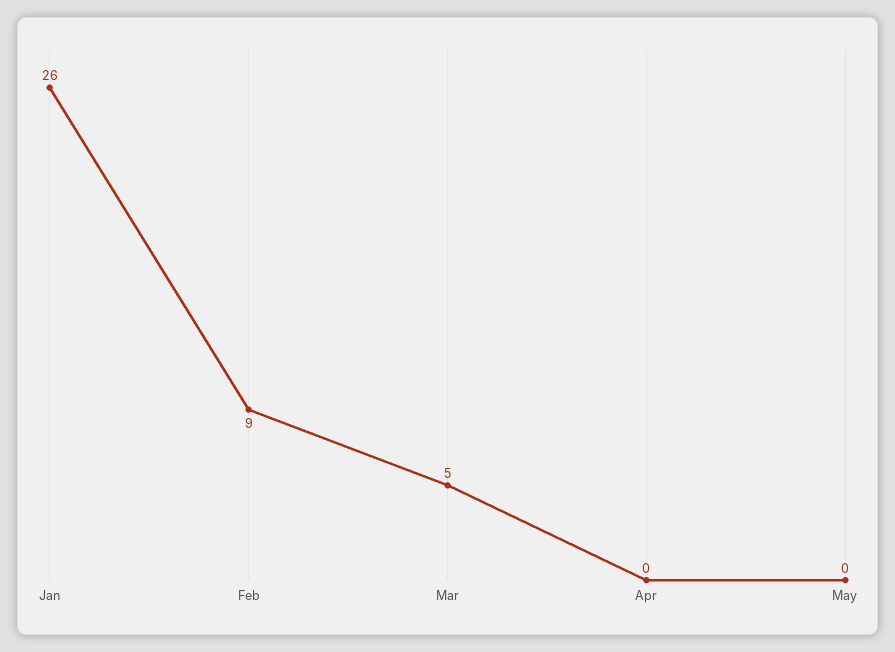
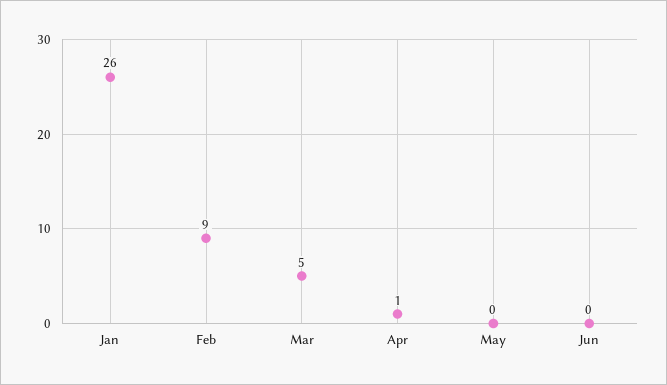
Apr: 0 -> 1
Jun: none -> 0

